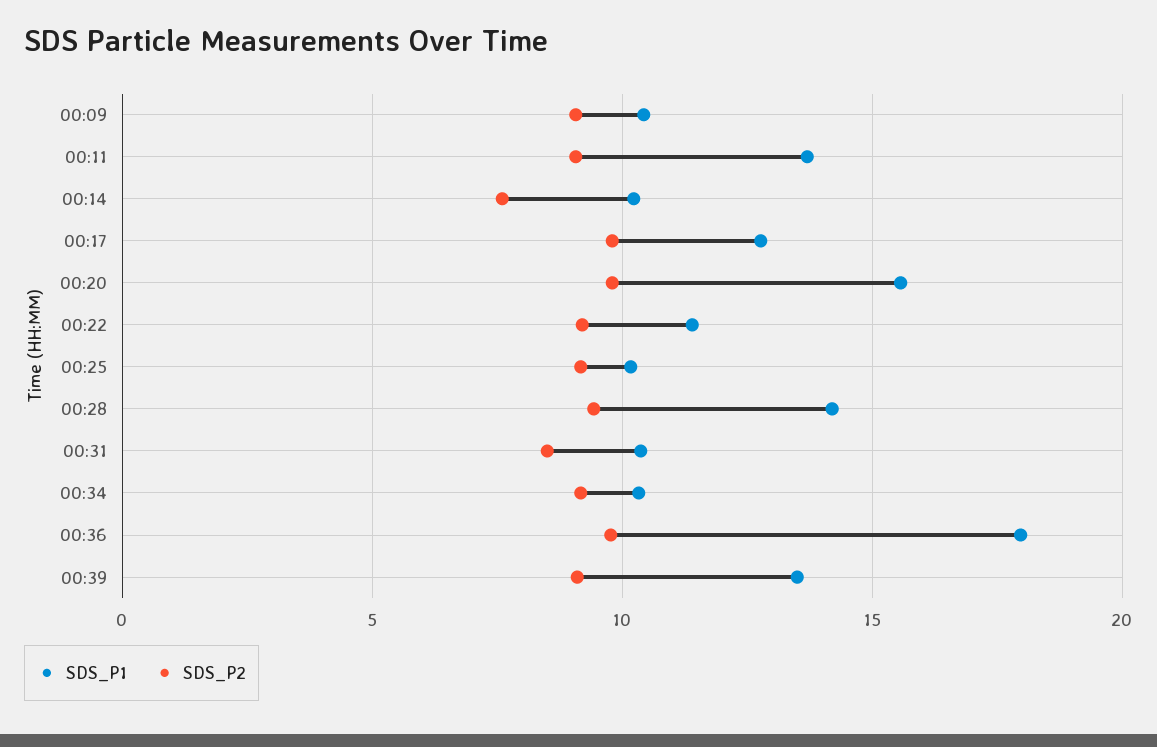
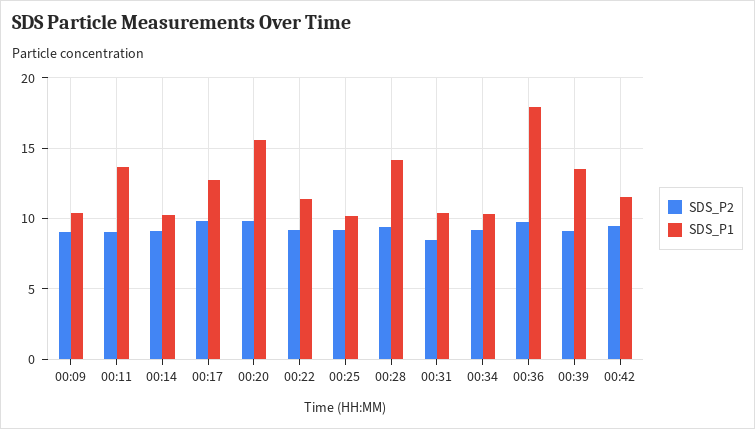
SDS_P2, 00:14: 7.5 -> 9
SDS_P2, 00:42: none -> 9.5
SDS_P1, 00:42: none -> 11.5

